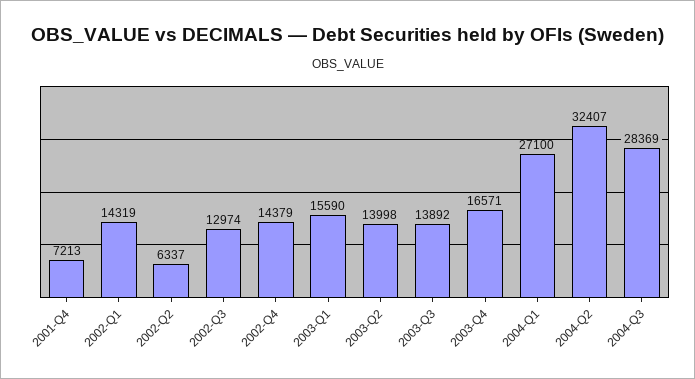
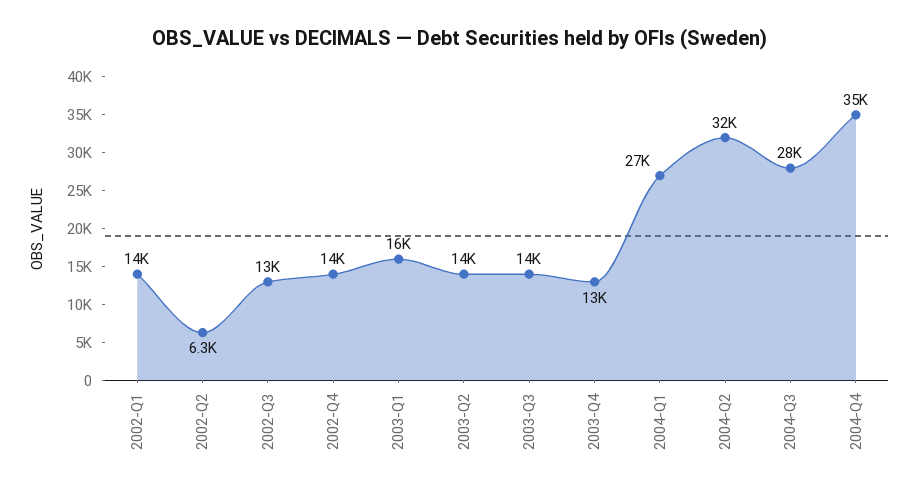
2001-Q4: 7213 -> none
2003-Q4: 16571 -> 13000
2004-Q4: none -> 35000

